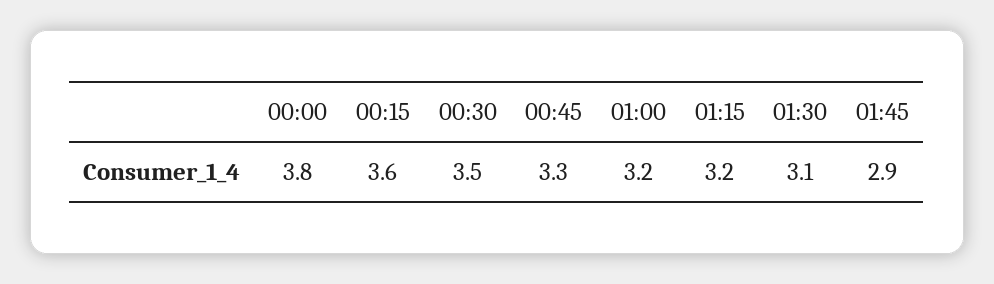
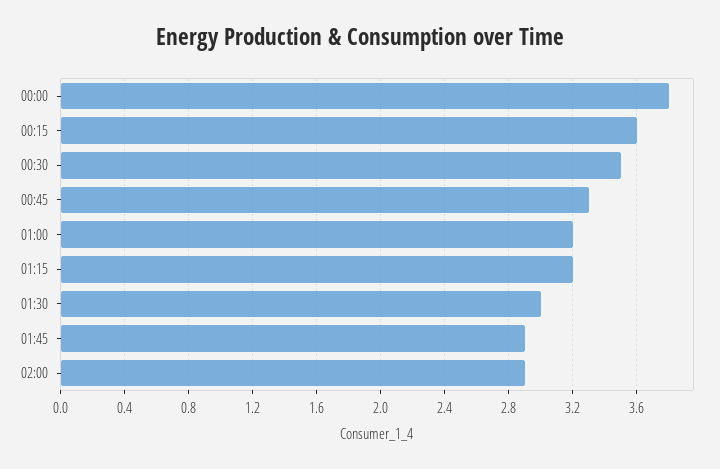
01:30: 3.1 -> 3
02:00: none -> 2.9

